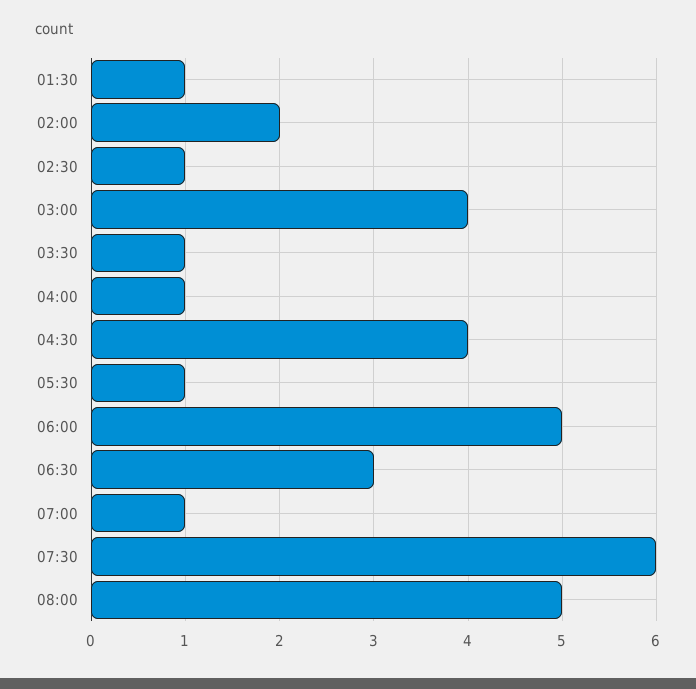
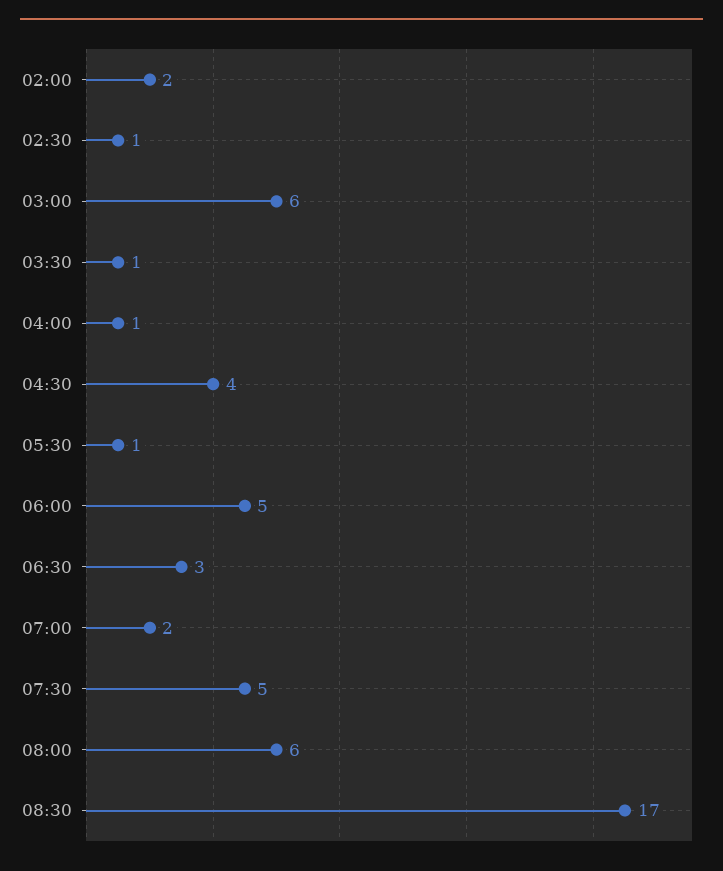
01:30: 1 -> none
03:00: 4 -> 6
07:00: 1 -> 2
07:30: 6 -> 5
08:00: 5 -> 6
08:30: none -> 17

